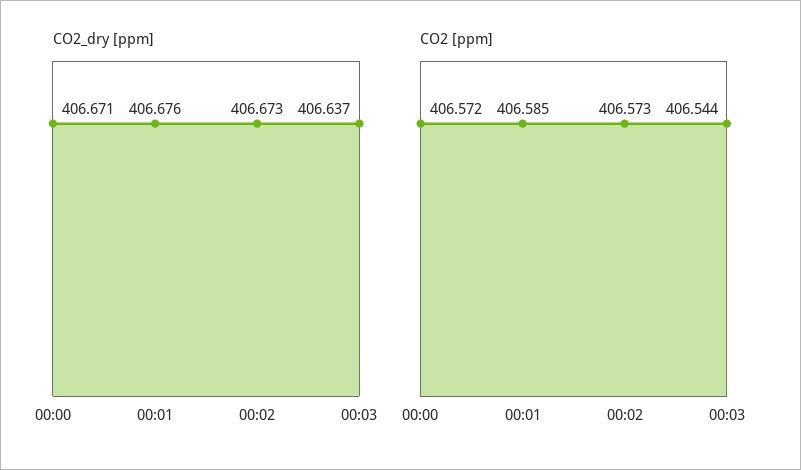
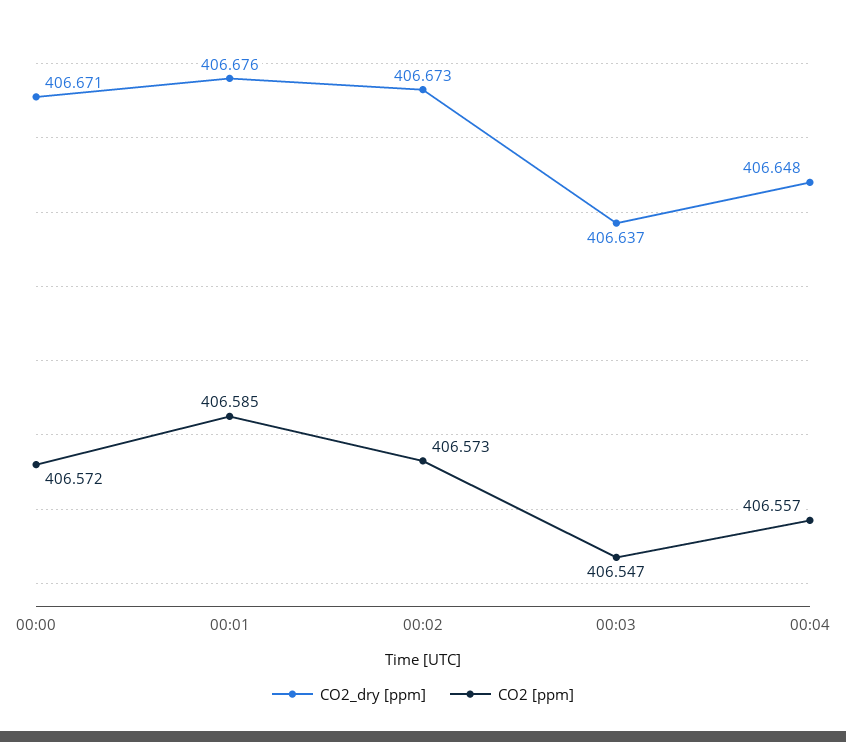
CO2 [ppm], 00:03: 406.544 -> 406.547
CO2_dry [ppm], 00:04: none -> 406.648
CO2 [ppm], 00:04: none -> 406.557

